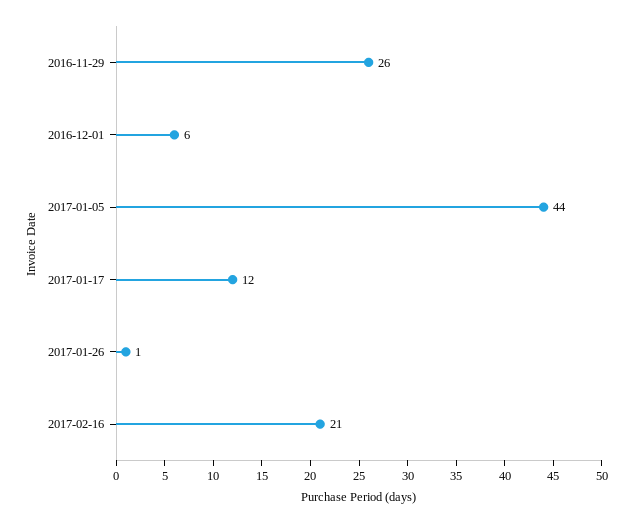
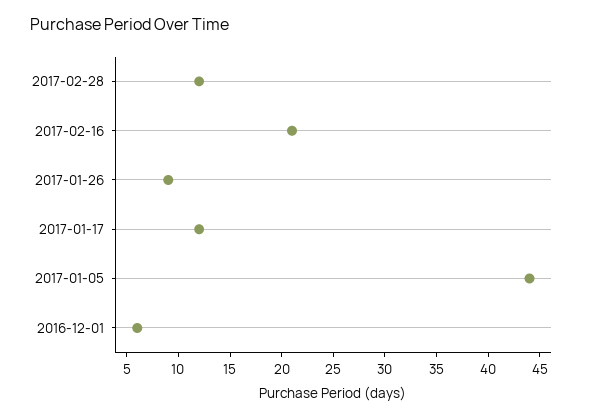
2016-11-29: 26 -> none
2017-01-26: 1 -> 9
2017-02-28: none -> 12

